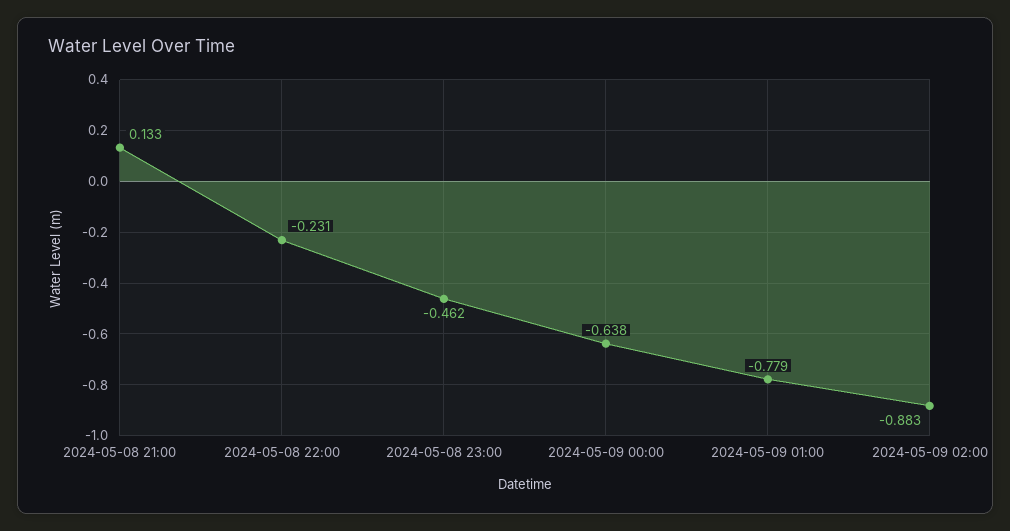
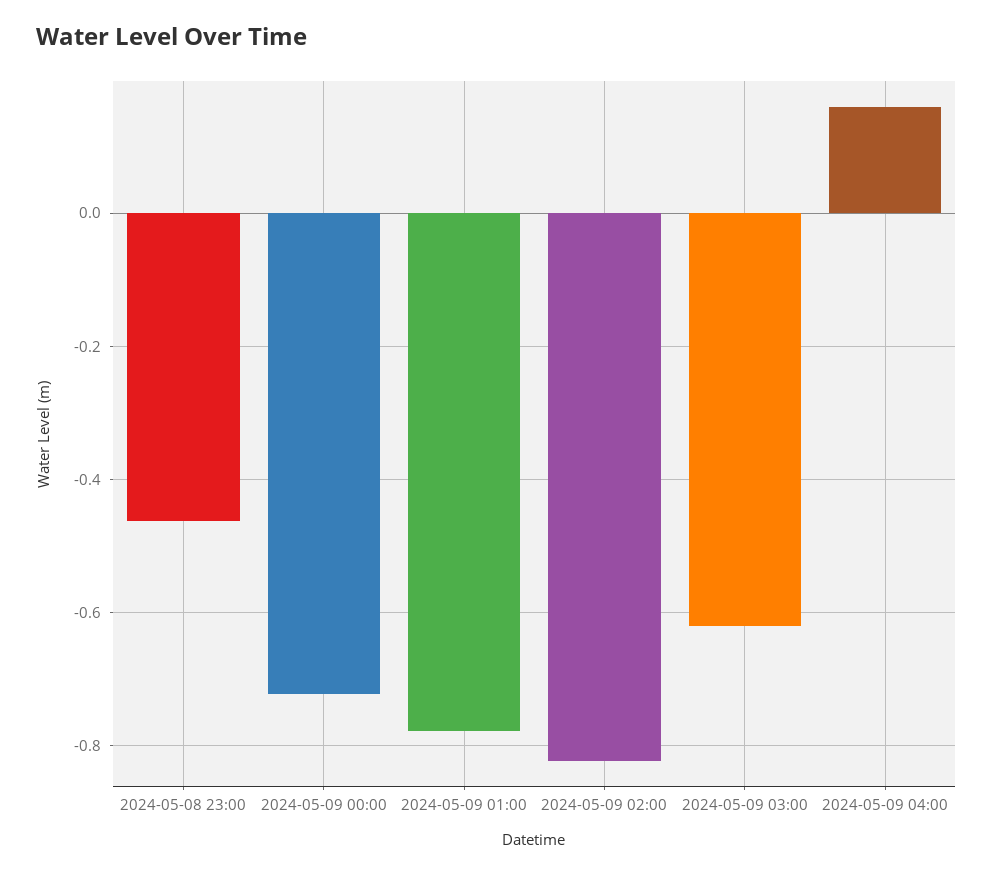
2024-05-08 21:00: 0.133 -> none
2024-05-08 22:00: -0.231 -> none
2024-05-09 00:00: -0.638 -> -0.72
2024-05-09 02:00: -0.883 -> -0.82
2024-05-09 03:00: none -> -0.62
2024-05-09 04:00: none -> 0.16

